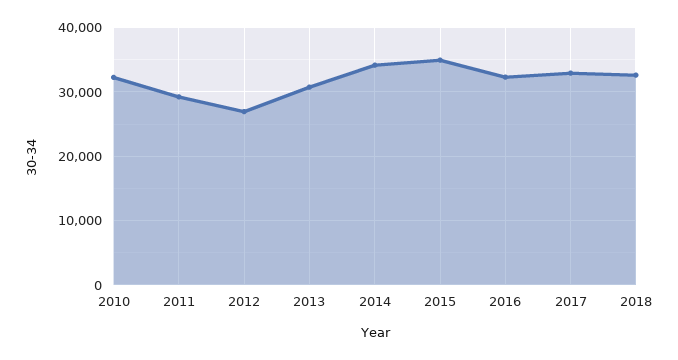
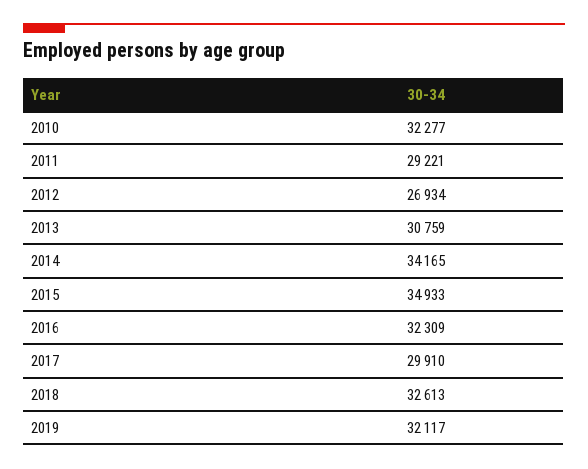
2017: 33000 -> 29910
2019: none -> 32117

